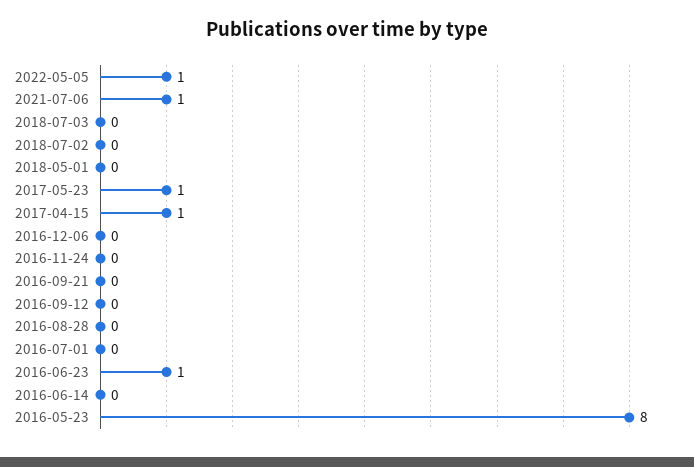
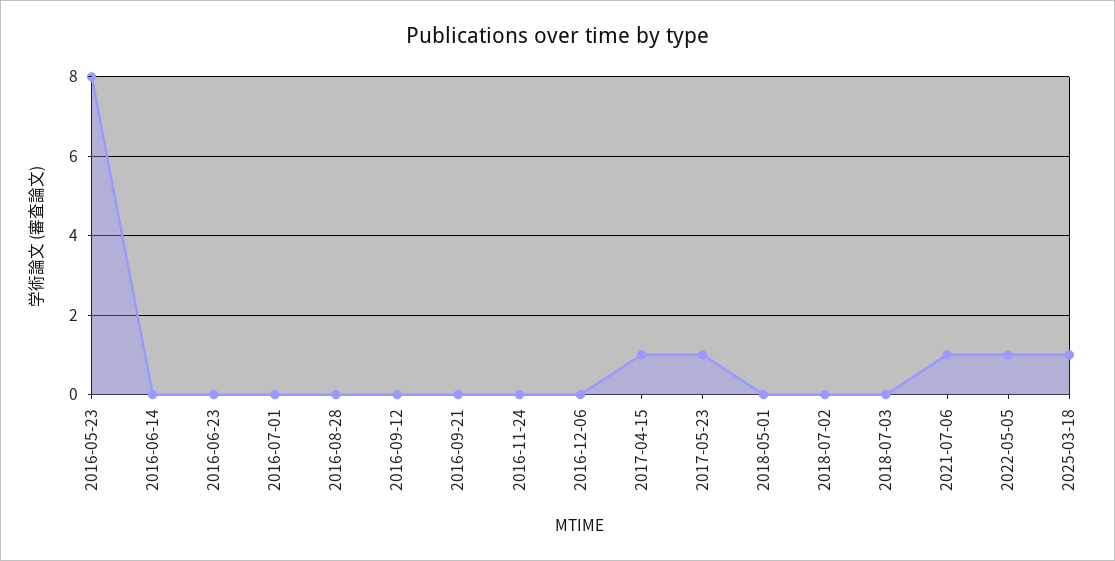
2016-06-23: 1 -> 0
2025-03-18: none -> 1

